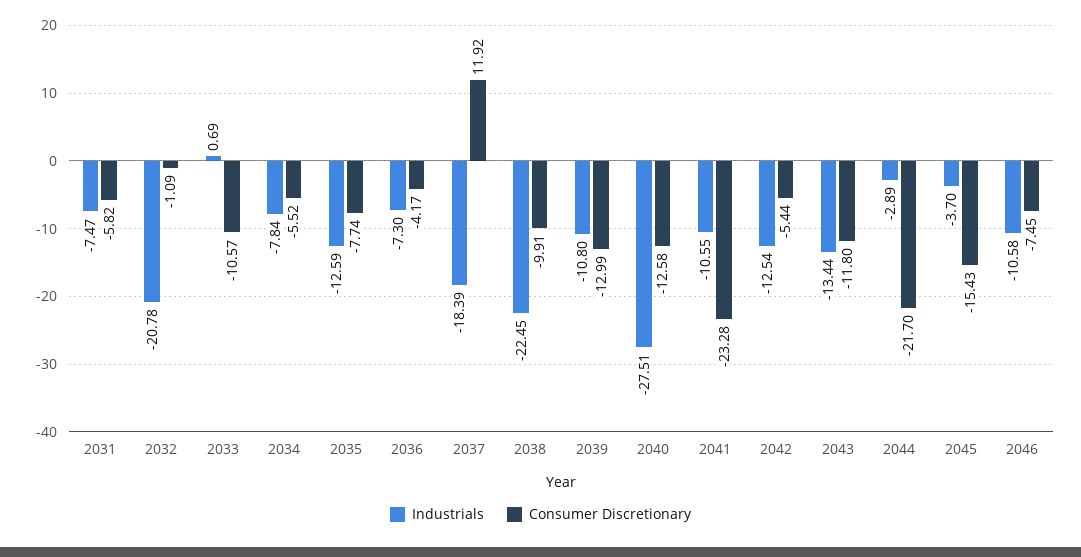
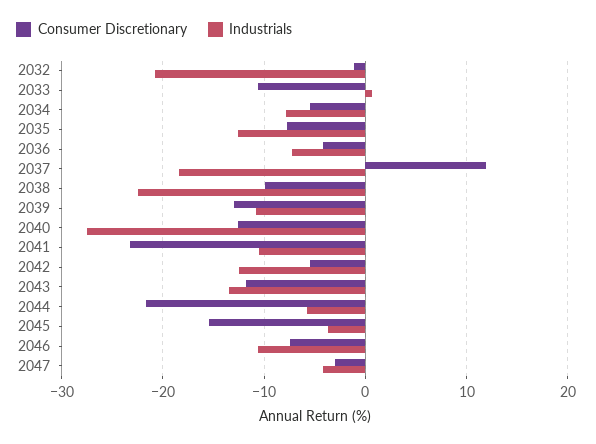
Industrials, 2031: -7.47 -> none
Consumer Discretionary, 2031: -5.82 -> none
Industrials, 2044: -2.89 -> -6
Consumer Discretionary, 2047: none -> -3
Industrials, 2047: none -> -4

